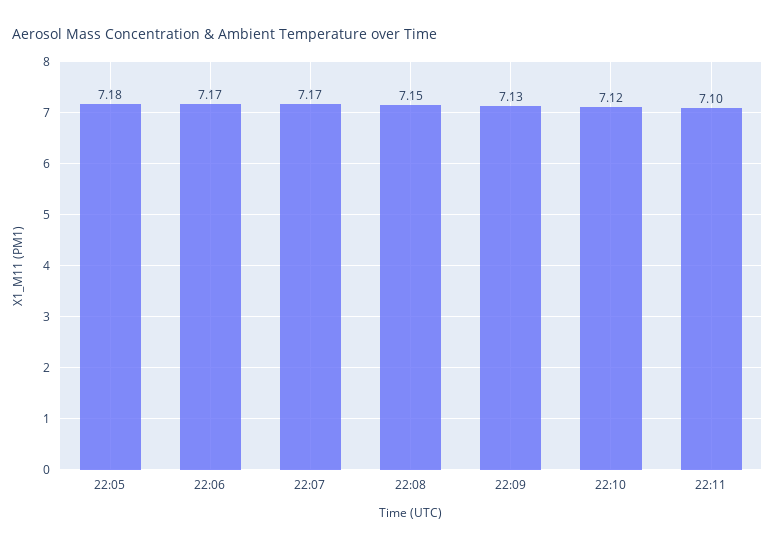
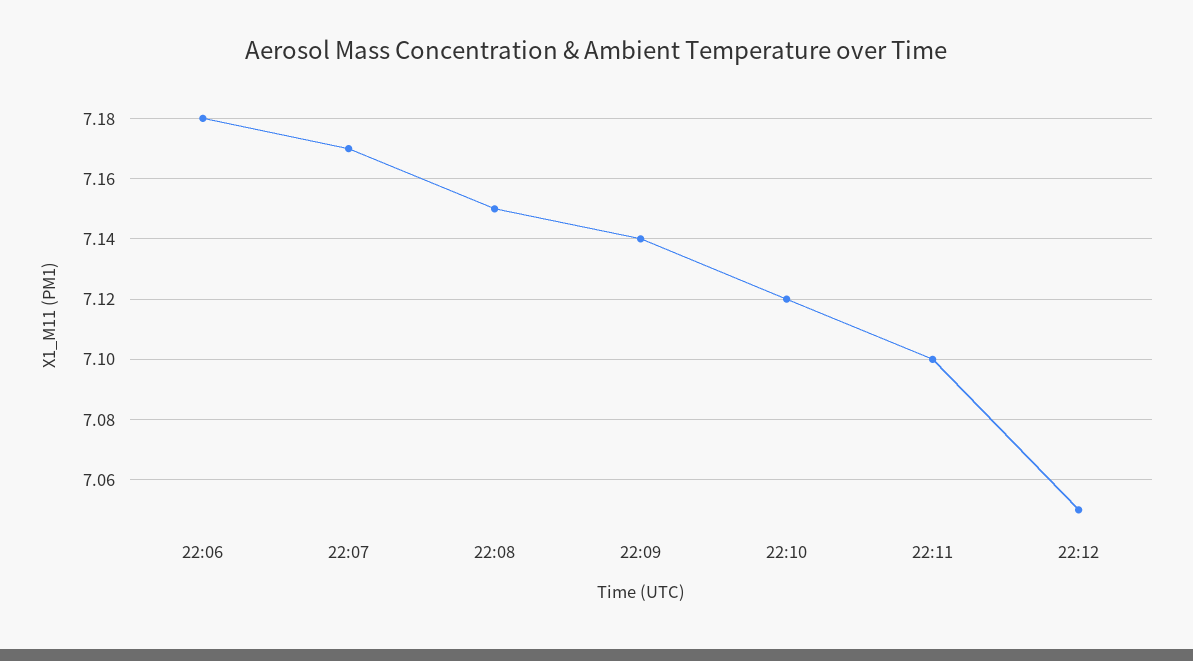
22:05: 7.18 -> none
22:06: 7.17 -> 7.18
22:09: 7.13 -> 7.14
22:12: none -> 7.05

